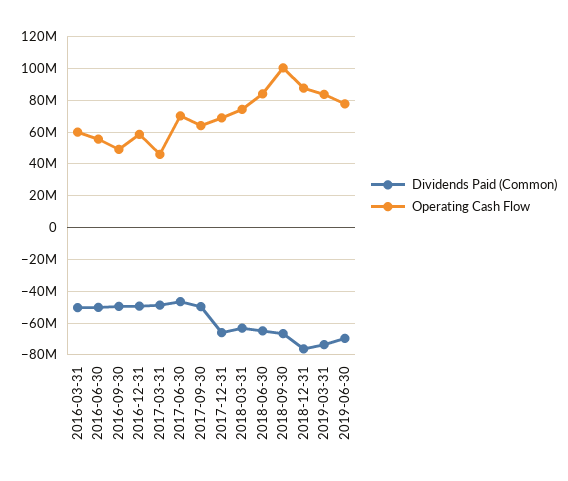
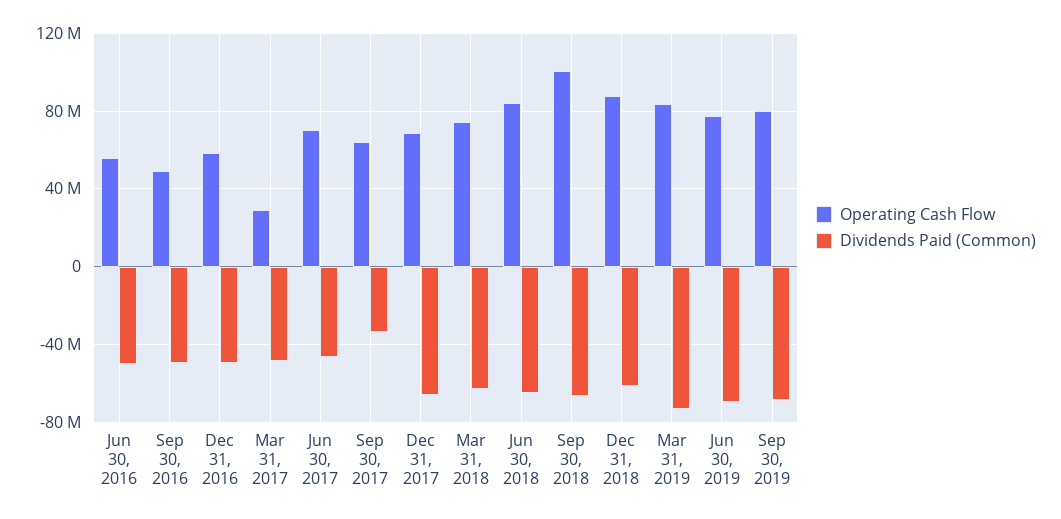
Dividends Paid (Common), 2016-03-31: -50000000 -> none
Operating Cash Flow, 2016-03-31: 60000000 -> none
Operating Cash Flow, 2017-03-31: 45000000 -> 30000000
Dividends Paid (Common), 2017-09-30: -50000000 -> -35000000
Dividends Paid (Common), 2018-12-31: -75000000 -> -60000000
Operating Cash Flow, Sep 30, 2019: none -> 80000000
Dividends Paid (Common), Sep 30, 2019: none -> -70000000

